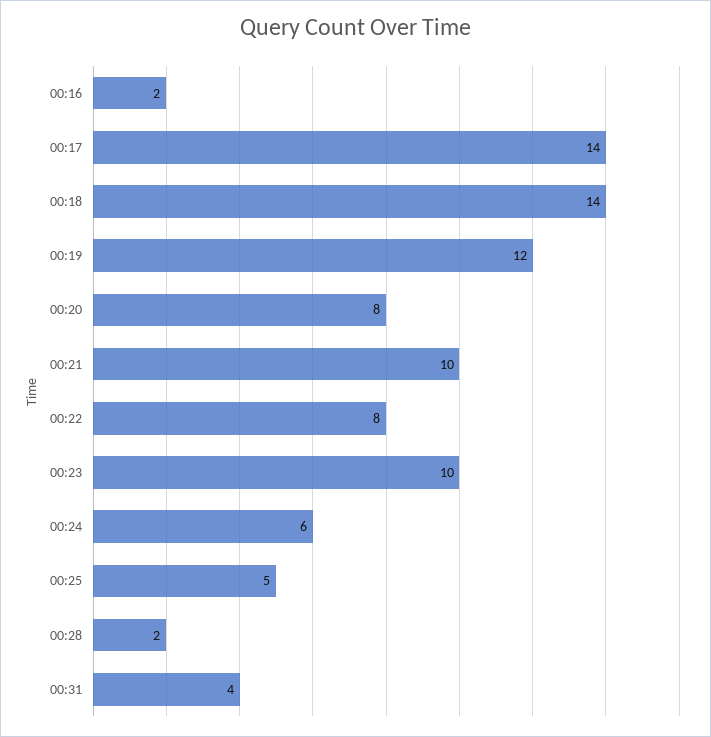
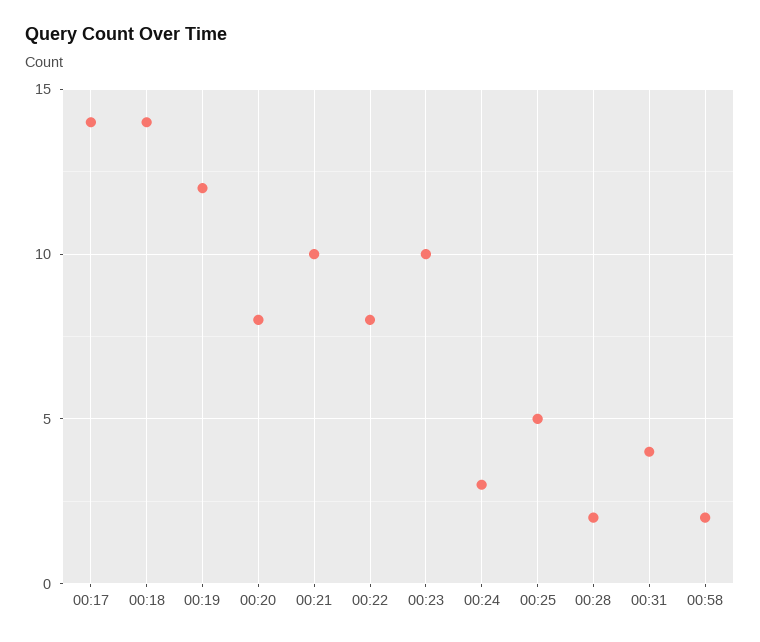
00:16: 2 -> none
00:24: 6 -> 3
00:58: none -> 2

